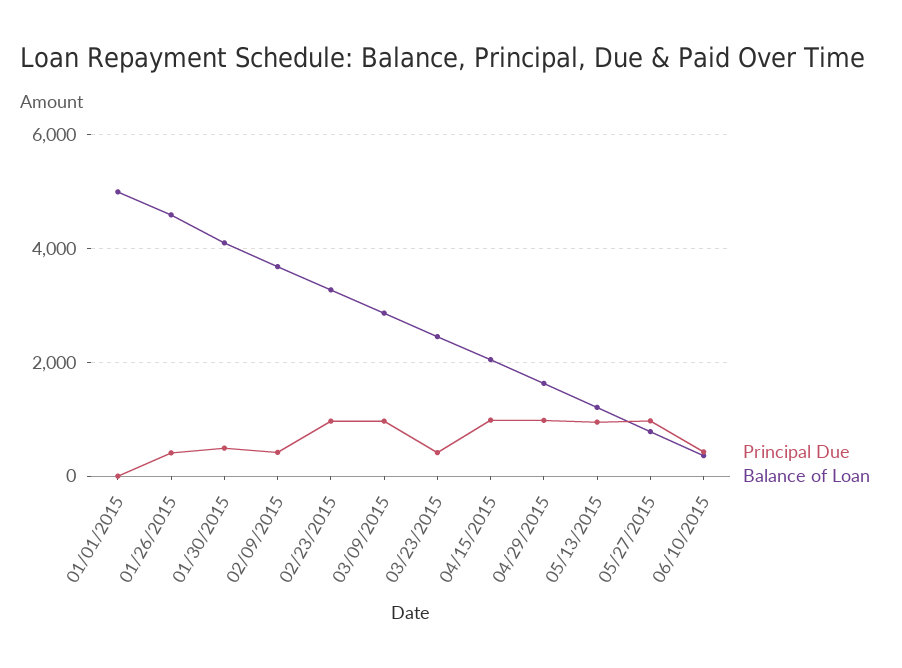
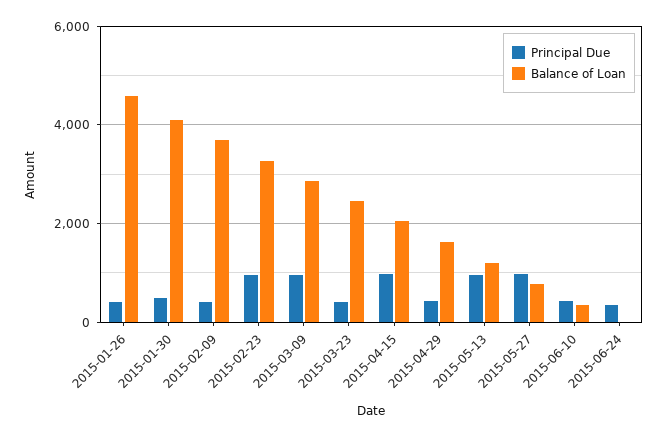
Principal Due, 01/01/2015: 0 -> none
Balance of Loan, 01/01/2015: 5000 -> none
Principal Due, 04/29/2015: 1000 -> 400
Principal Due, 2015-06-24: none -> 400
Balance of Loan, 2015-06-24: none -> 0

